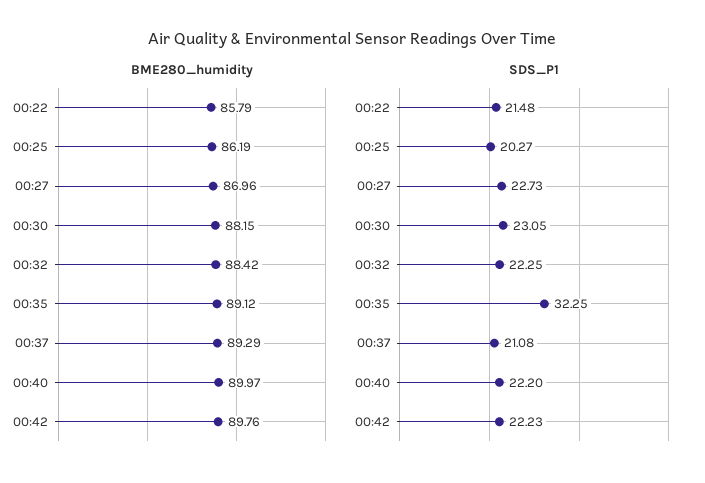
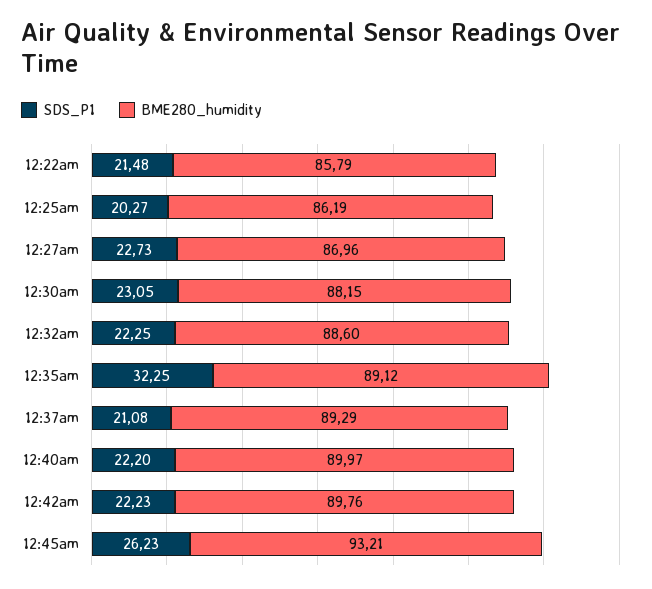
BME280_humidity, 00:32: 88.42 -> 88.6
SDS_P1, 12:45am: none -> 26.23
BME280_humidity, 12:45am: none -> 93.21

